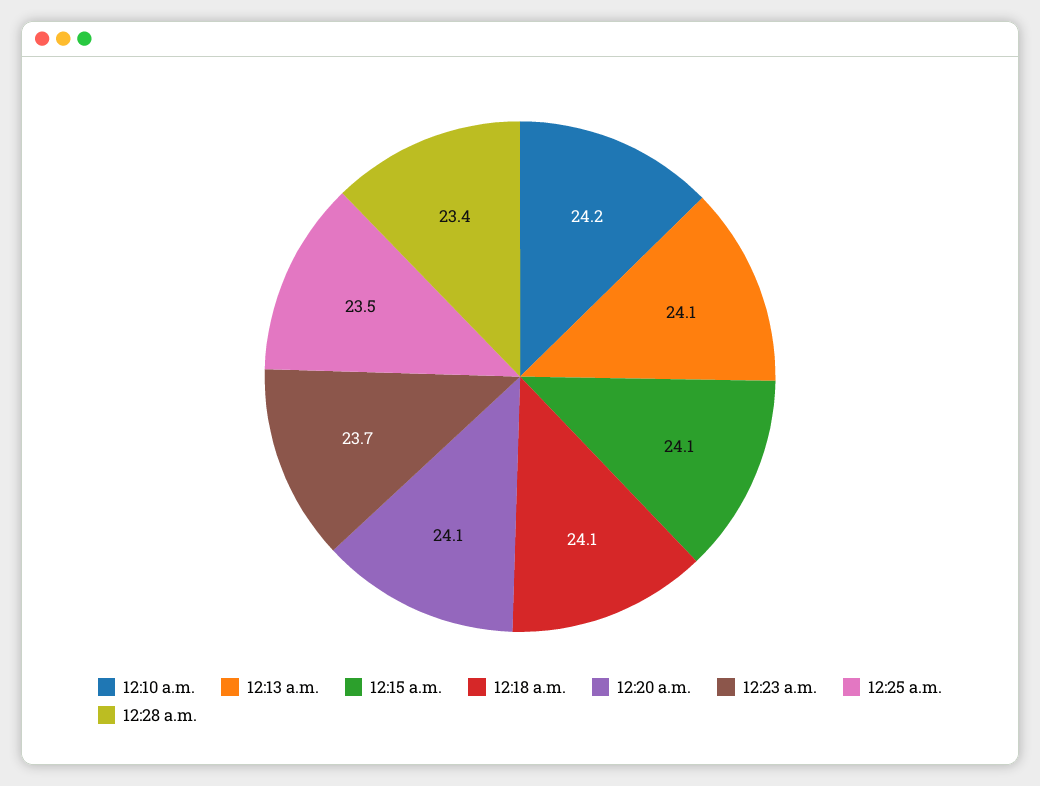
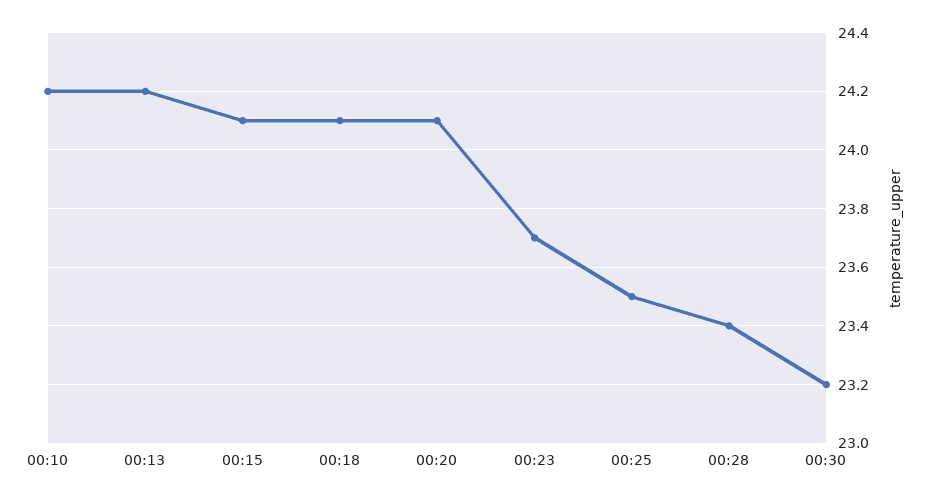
12:13 a.m.: 24.1 -> 24.2
00:30: none -> 23.2

